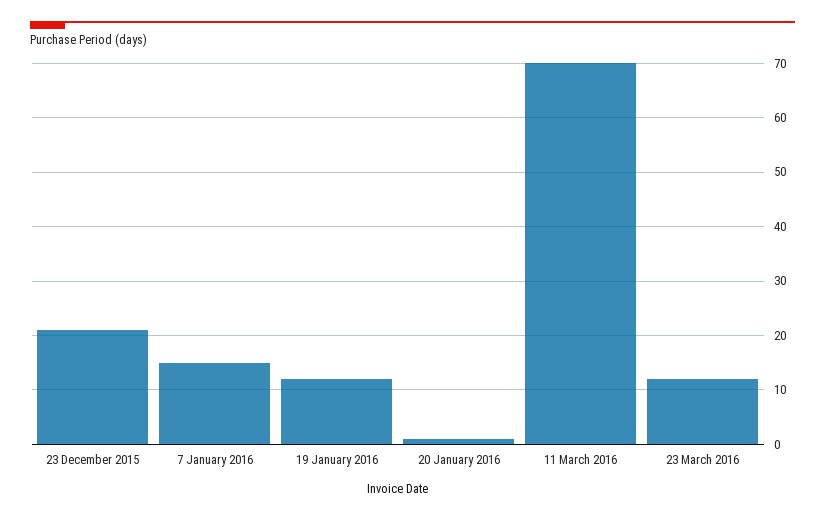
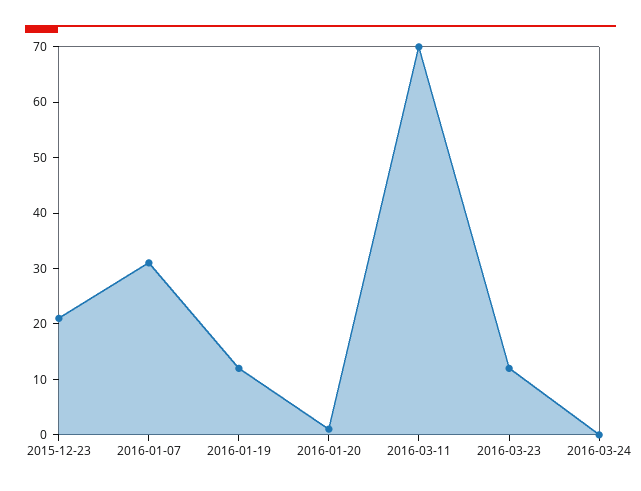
7 January 2016: 15 -> 30
2016-03-24: none -> 0

